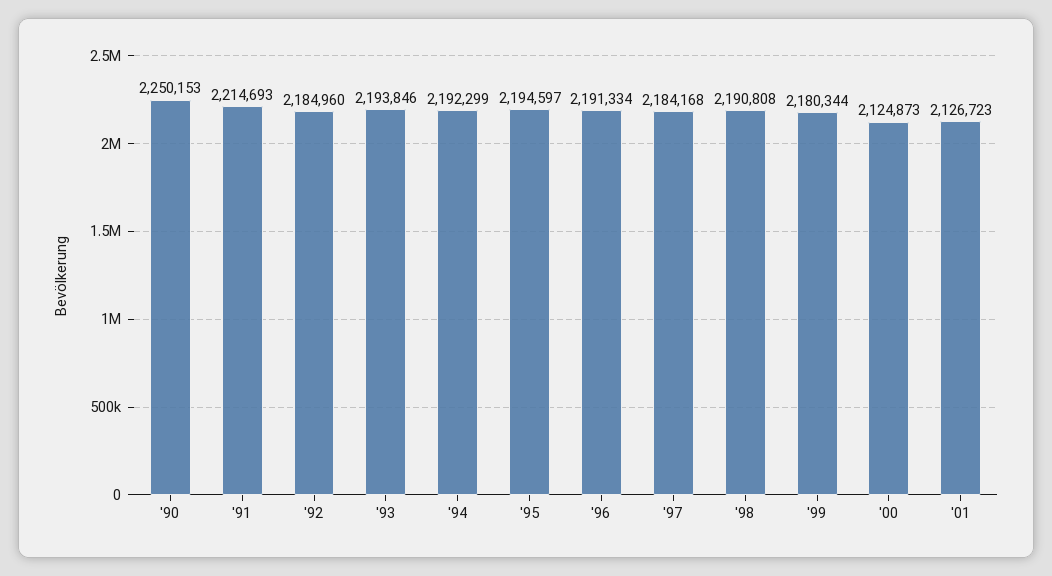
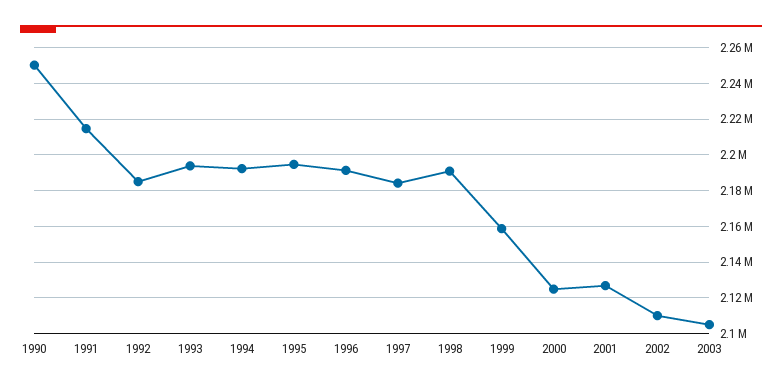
'99: 2180344 -> 2160000
2002: none -> 2110000
2003: none -> 2105000

